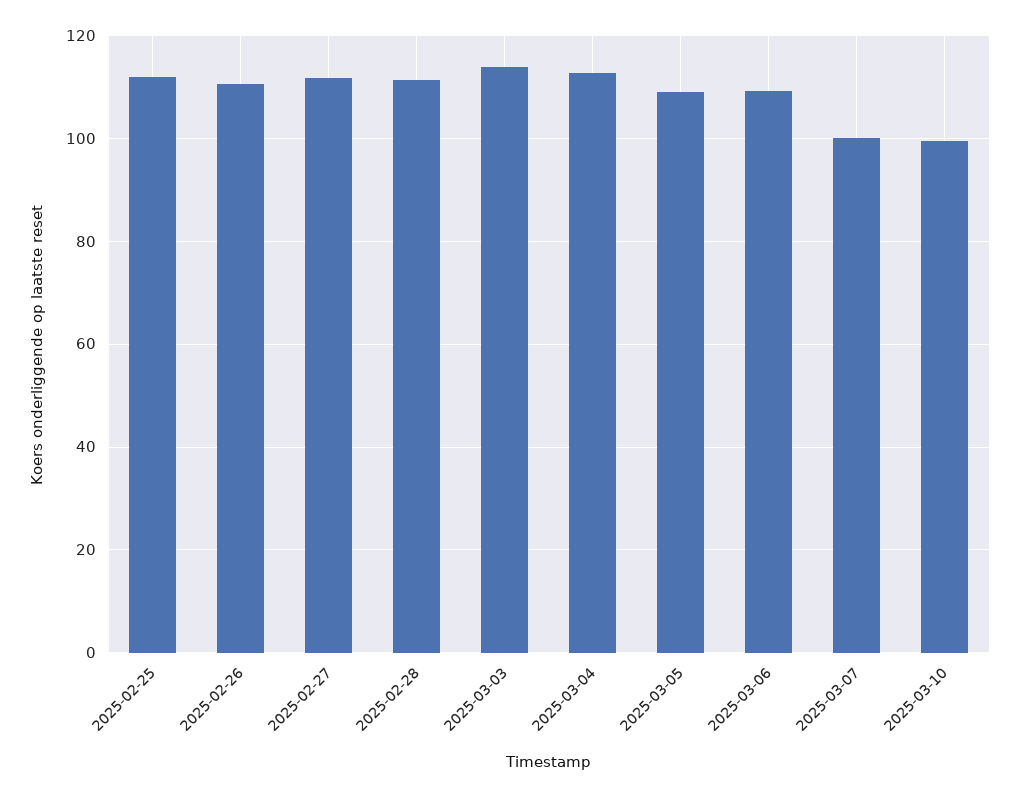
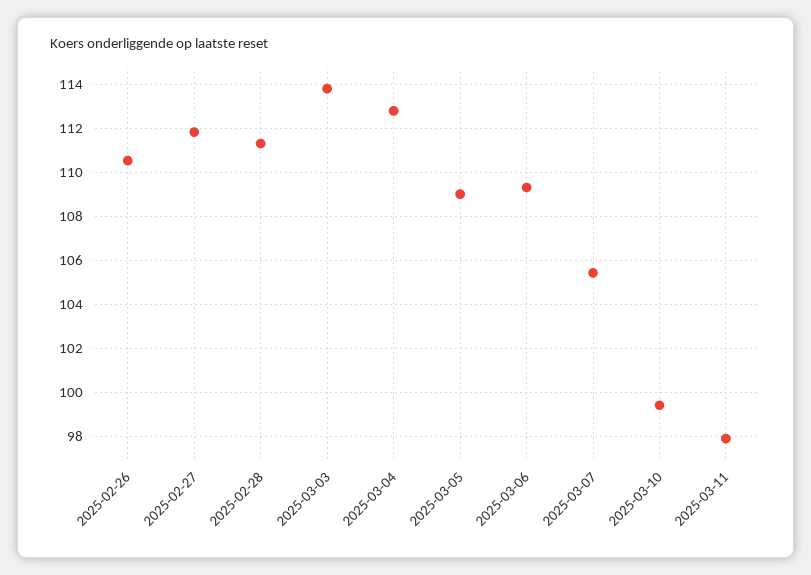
2025-02-25: 112 -> none
2025-03-07: 100 -> 105.5
2025-03-11: none -> 98

